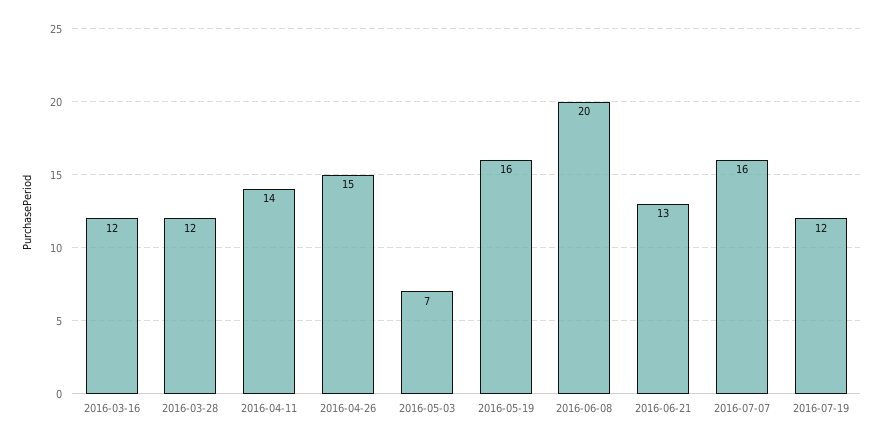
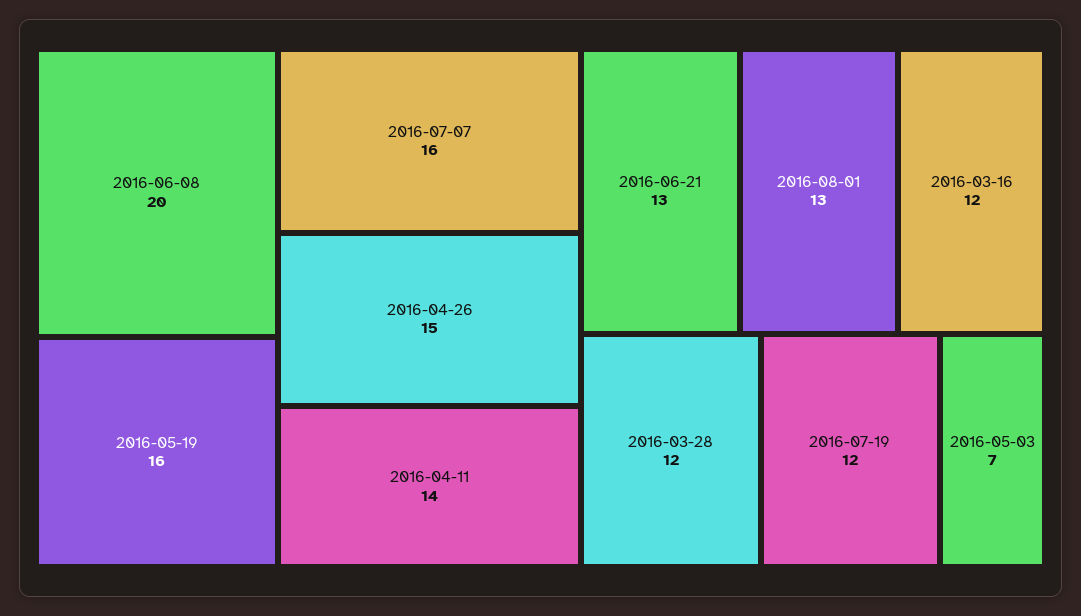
2016-08-01: none -> 13

